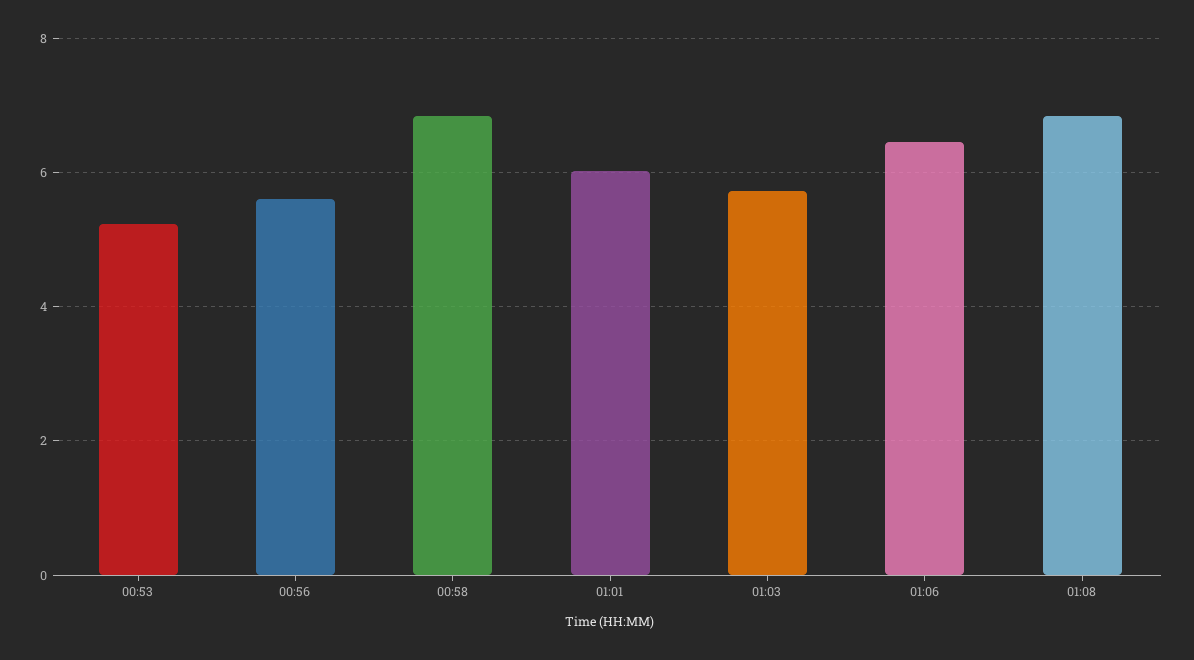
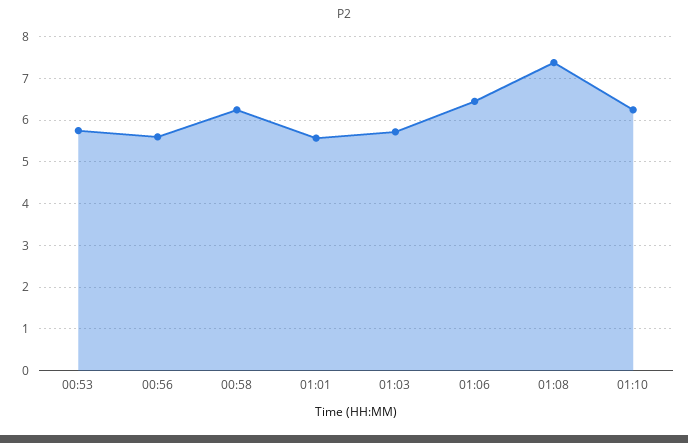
00:53: 5.2 -> 5.8
00:58: 6.8 -> 6.2
01:01: 6 -> 5.6
01:08: 6.8 -> 7.4
01:10: none -> 6.2

